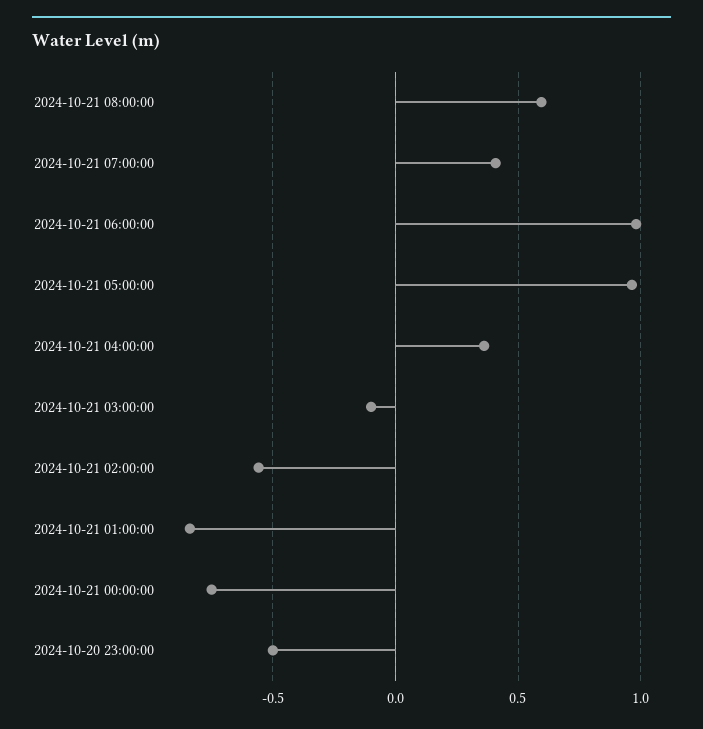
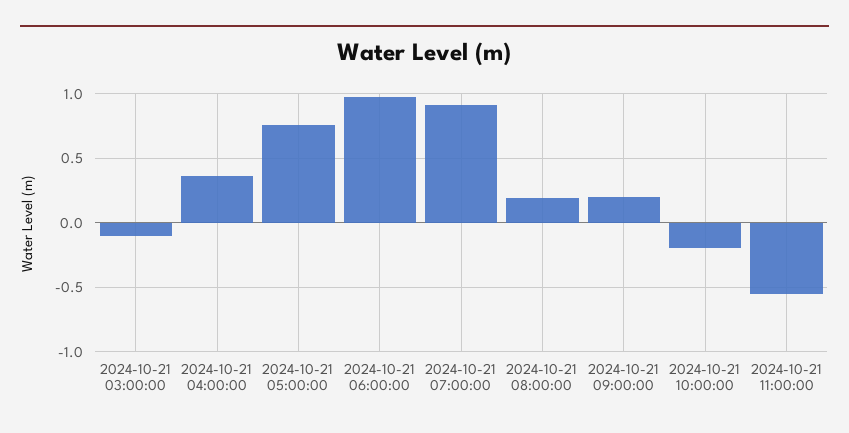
2024-10-21 08:00:00: 0.6 -> 0.2
2024-10-21 07:00:00: 0.4 -> 0.9
2024-10-21 05:00:00: 0.95 -> 0.75
2024-10-21 02:00:00: -0.55 -> none
2024-10-21 01:00:00: -0.85 -> none
2024-10-21 00:00:00: -0.75 -> none
2024-10-20 23:00:00: -0.5 -> none
2024-10-21 09:00:00: none -> 0.2
2024-10-21 10:00:00: none -> -0.2
2024-10-21 11:00:00: none -> -0.55

